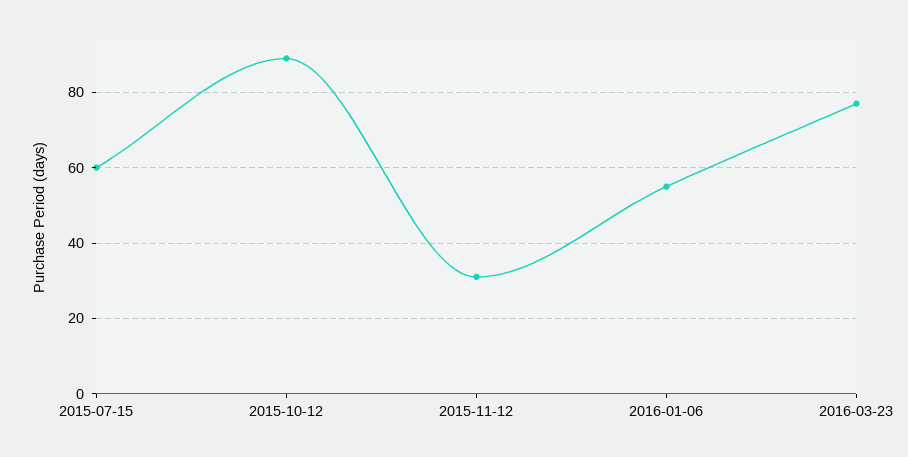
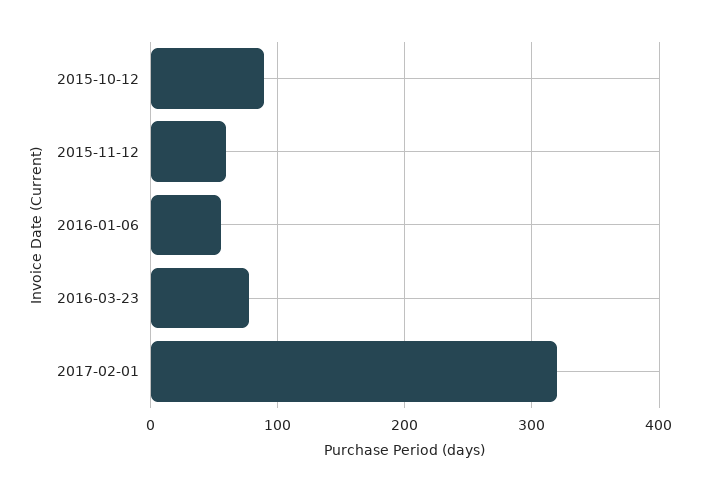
2015-07-15: 60 -> none
2015-11-12: 30 -> 60
2017-02-01: none -> 320

